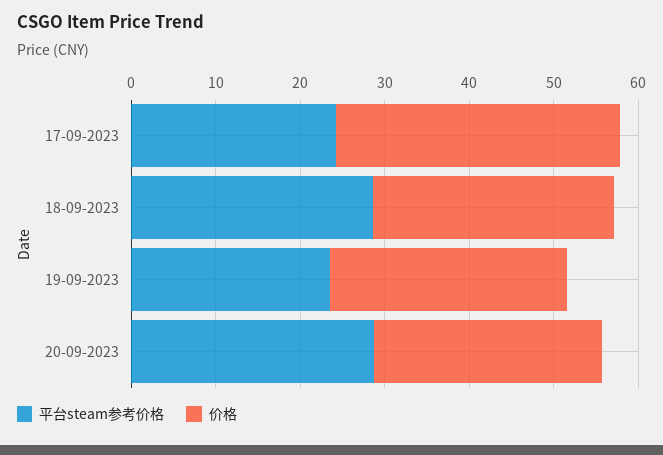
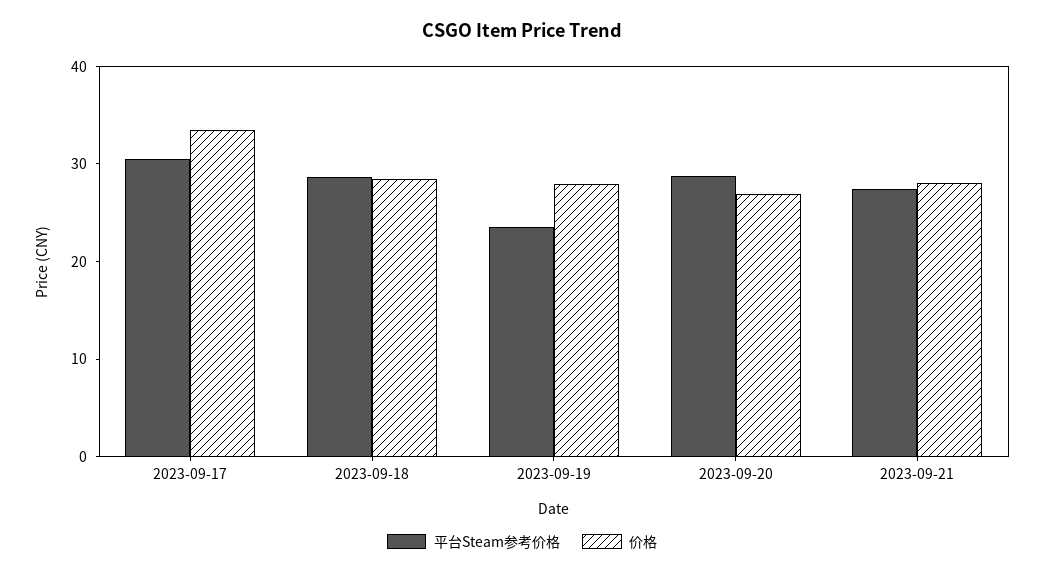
平台steam参考价格, 17-09-2023: 24 -> 30
平台steam参考价格, 2023-09-21: none -> 28
价格, 2023-09-21: none -> 28

